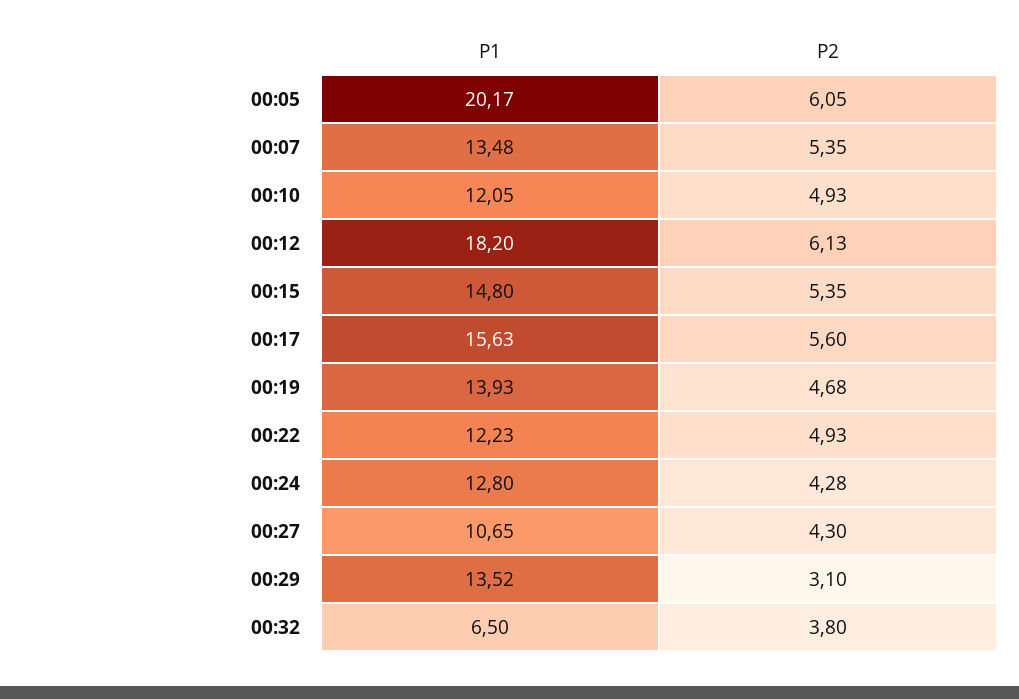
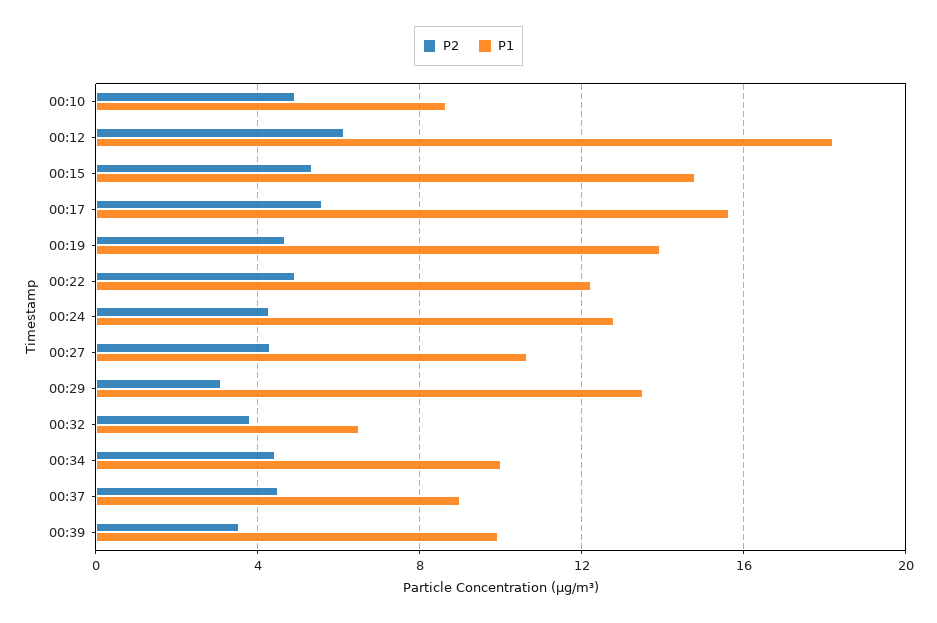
P1, 00:05: 20.17 -> none
P2, 00:05: 6.05 -> none
P1, 00:07: 13.48 -> none
P2, 00:07: 5.35 -> none
P1, 00:10: 12.05 -> 8.5
P2, 00:34: none -> 4.5
P1, 00:34: none -> 10
P2, 00:37: none -> 4.5
P1, 00:37: none -> 9
P2, 00:39: none -> 3.5
P1, 00:39: none -> 10

